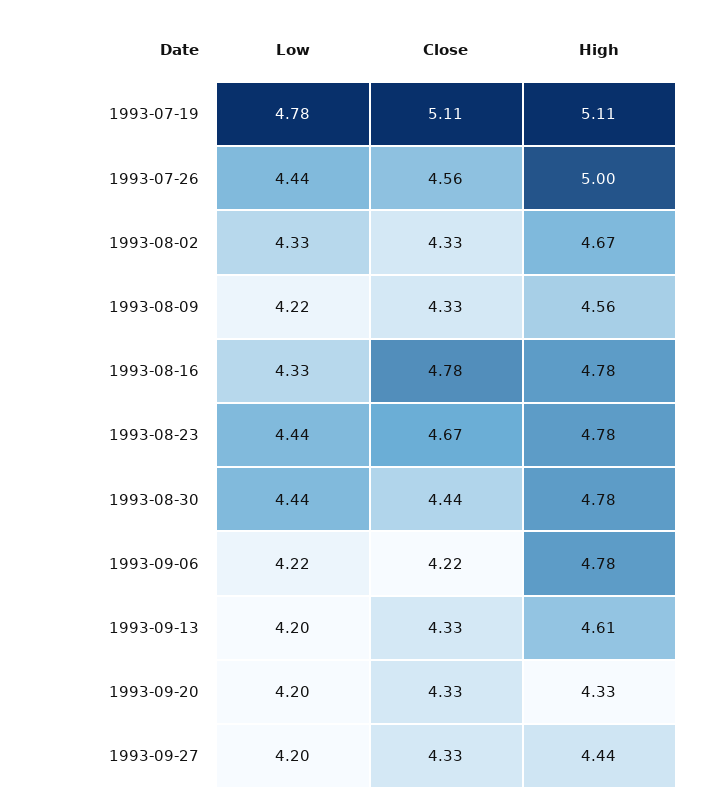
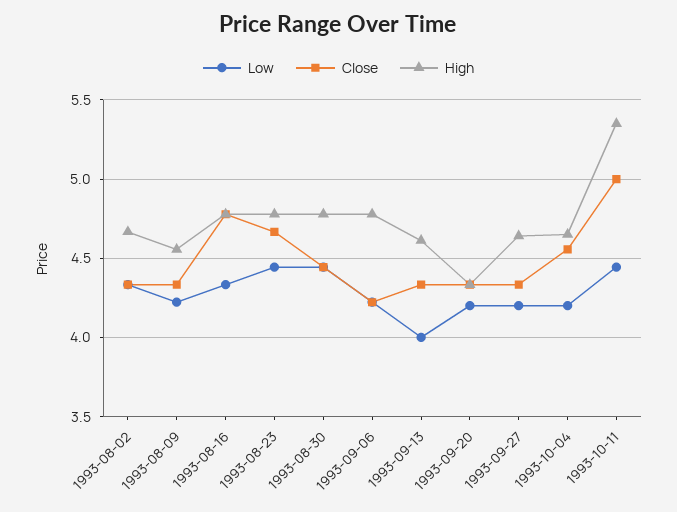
Low, 1993-07-19: 4.78 -> none
Close, 1993-07-19: 5.11 -> none
High, 1993-07-19: 5.11 -> none
Low, 1993-07-26: 4.44 -> none
Close, 1993-07-26: 4.56 -> none
High, 1993-07-26: 5 -> none
Low, 1993-09-13: 4.2 -> 4
High, 1993-09-27: 4.44 -> 4.65
Low, 1993-10-04: none -> 4.2
Close, 1993-10-04: none -> 4.55
High, 1993-10-04: none -> 4.65
Low, 1993-10-11: none -> 4.45
Close, 1993-10-11: none -> 5
High, 1993-10-11: none -> 5.35

